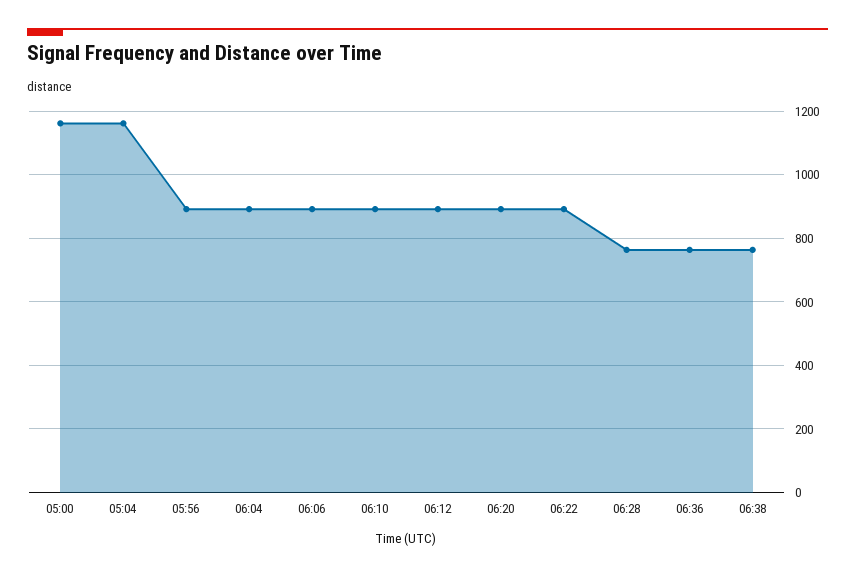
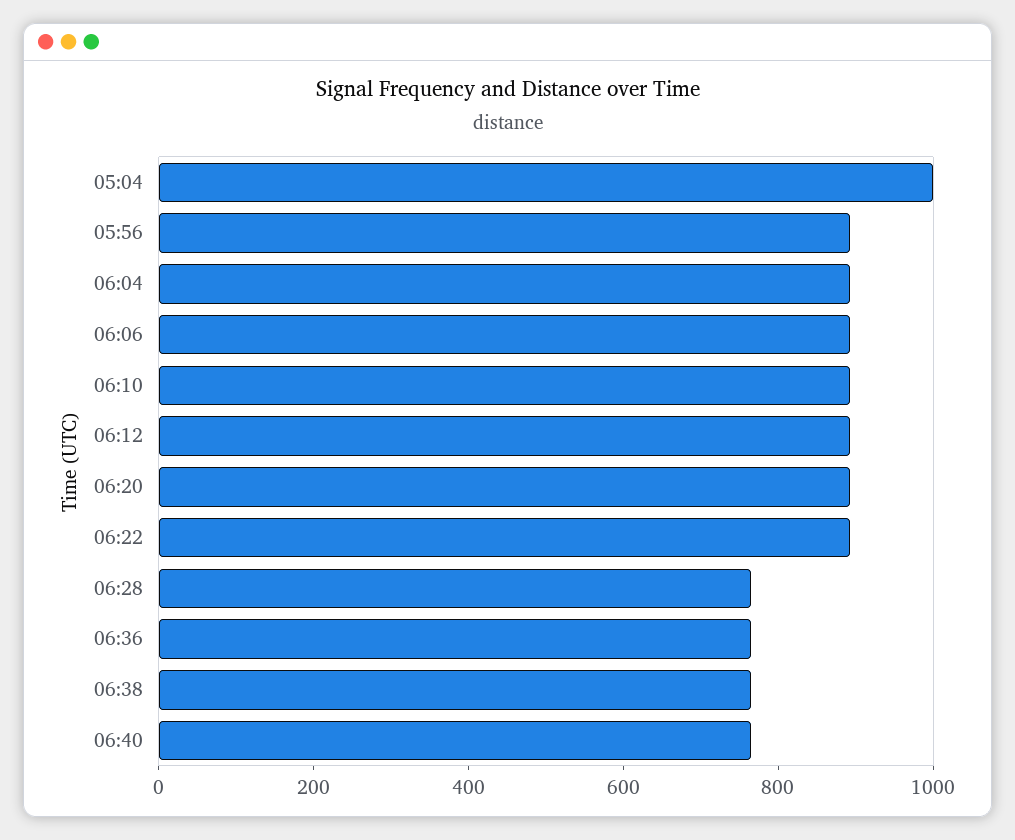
05:00: 1160 -> none
05:04: 1160 -> 1000
06:40: none -> 750

